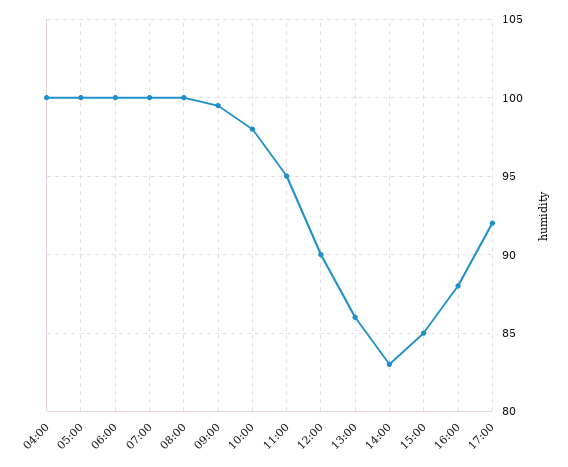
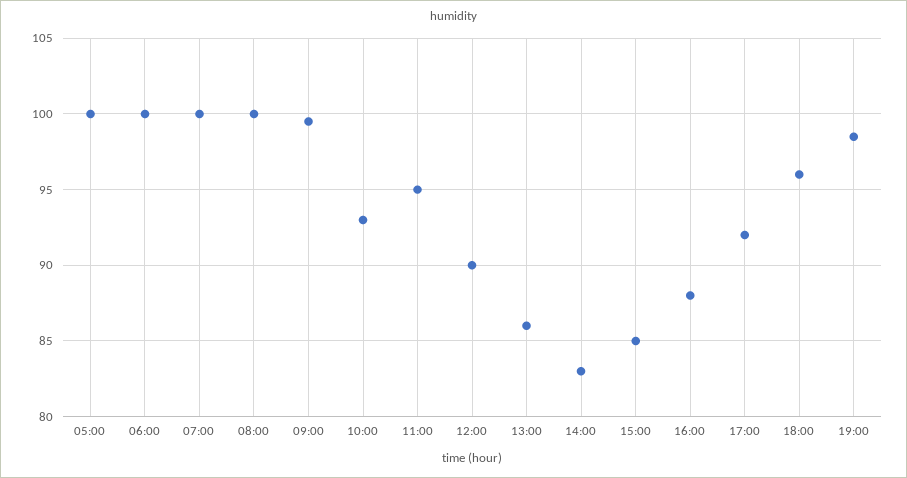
04:00: 100 -> none
10:00: 98 -> 93
18:00: none -> 96
19:00: none -> 98.5

